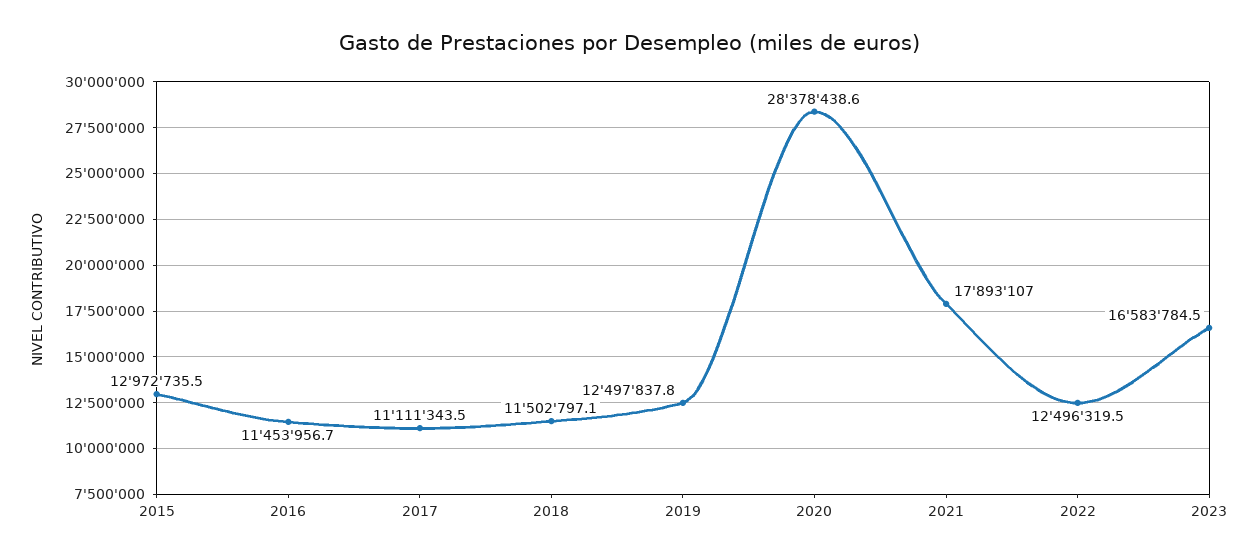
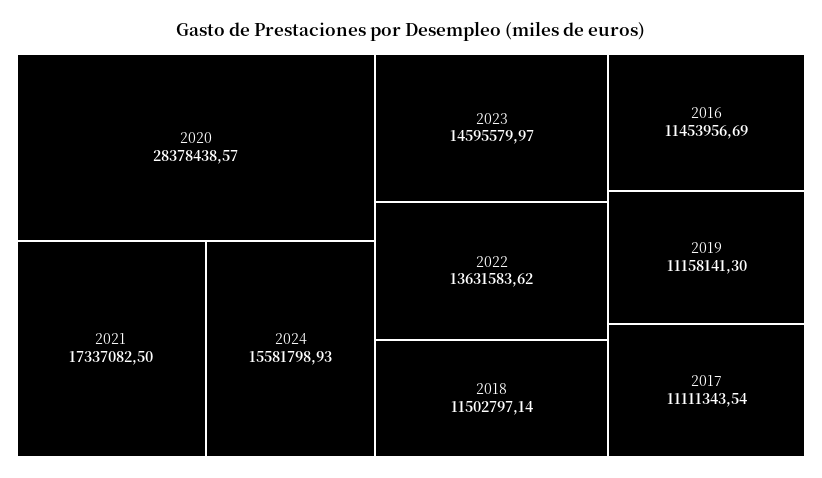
2015: 12972735.5 -> none
2019: 12497837.8 -> 11158141.3
2021: 17893107 -> 17337082.5
2022: 12496319.5 -> 13631583.62
2023: 16583784.5 -> 14595579.97
2024: none -> 15581798.93

